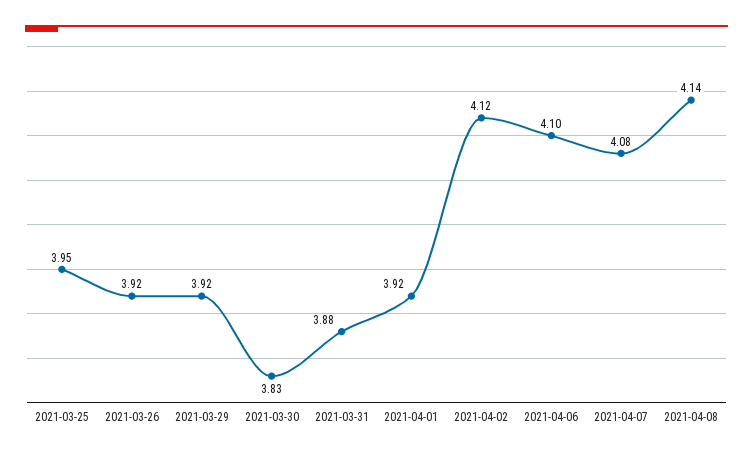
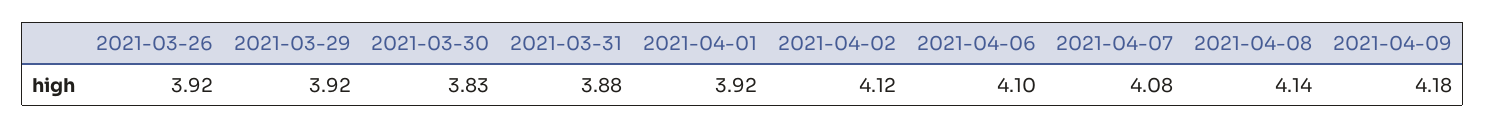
2021-03-25: 3.95 -> none
2021-04-09: none -> 4.18

